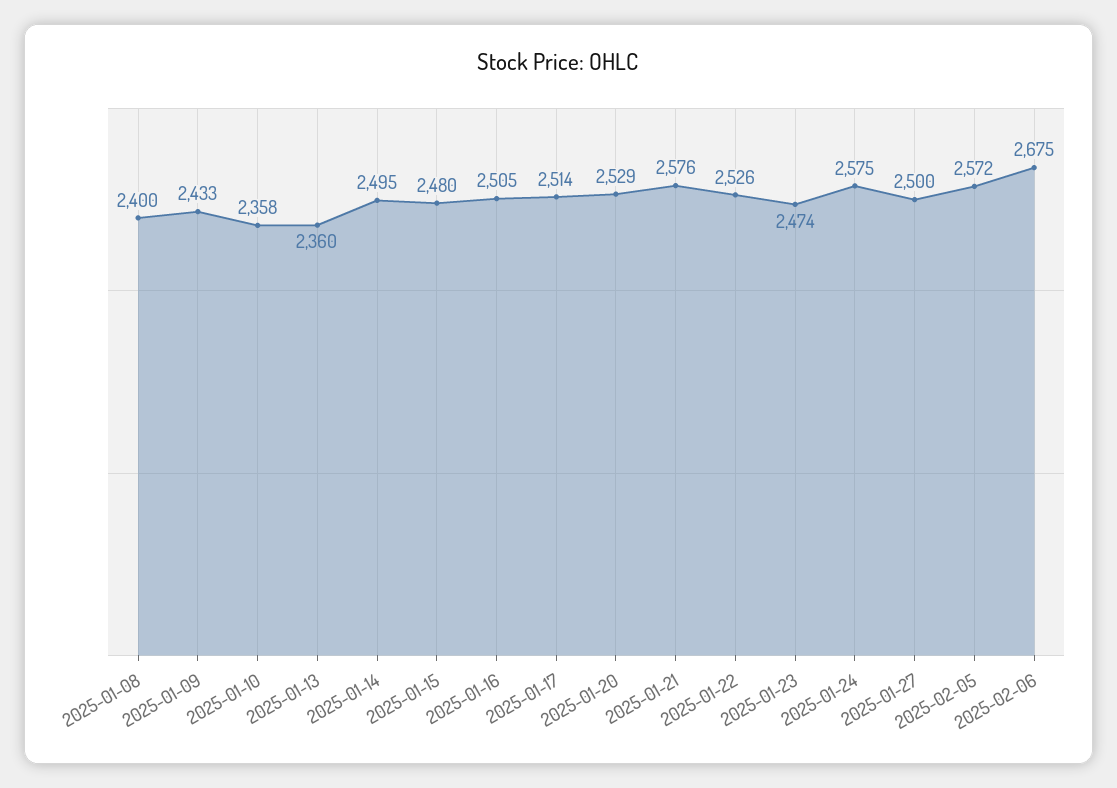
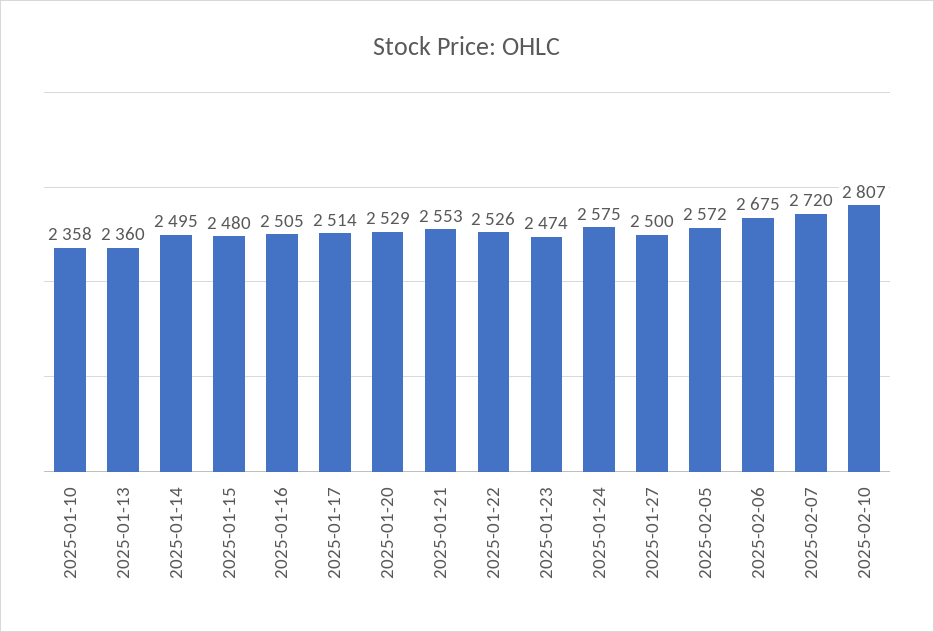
2025-01-08: 2400 -> none
2025-01-09: 2433 -> none
2025-01-21: 2576 -> 2553
2025-02-07: none -> 2720
2025-02-10: none -> 2807

